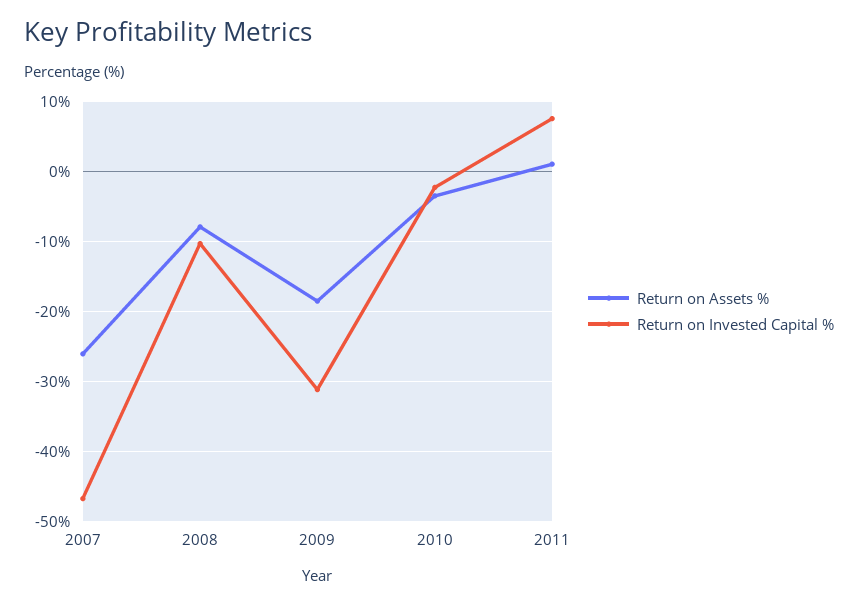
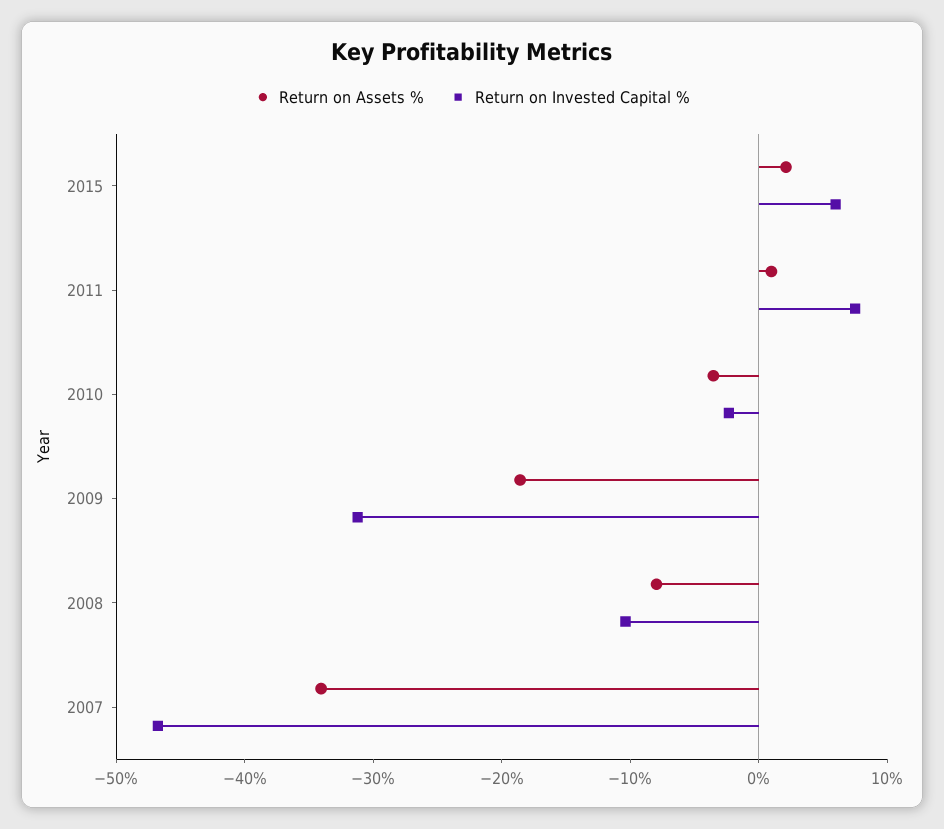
Return on Assets %, 2007: -26 -> -34
Return on Assets %, 2015: none -> 2
Return on Invested Capital %, 2015: none -> 6

